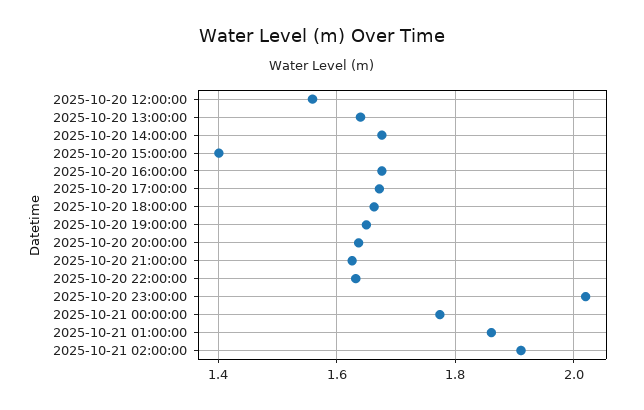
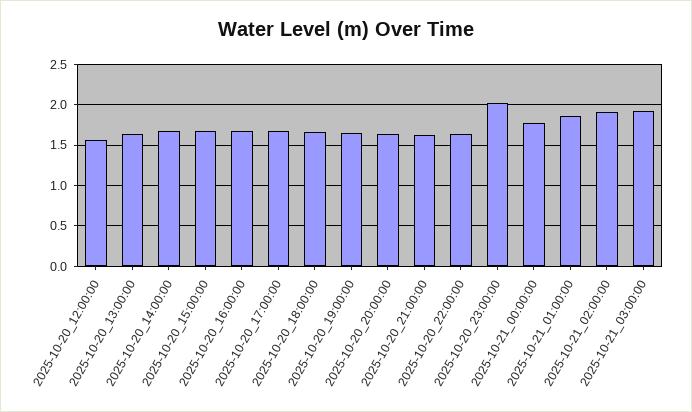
2025-10-20 15:00:00: 1.4 -> 1.7
2025-10-21_03:00:00: none -> 1.9

